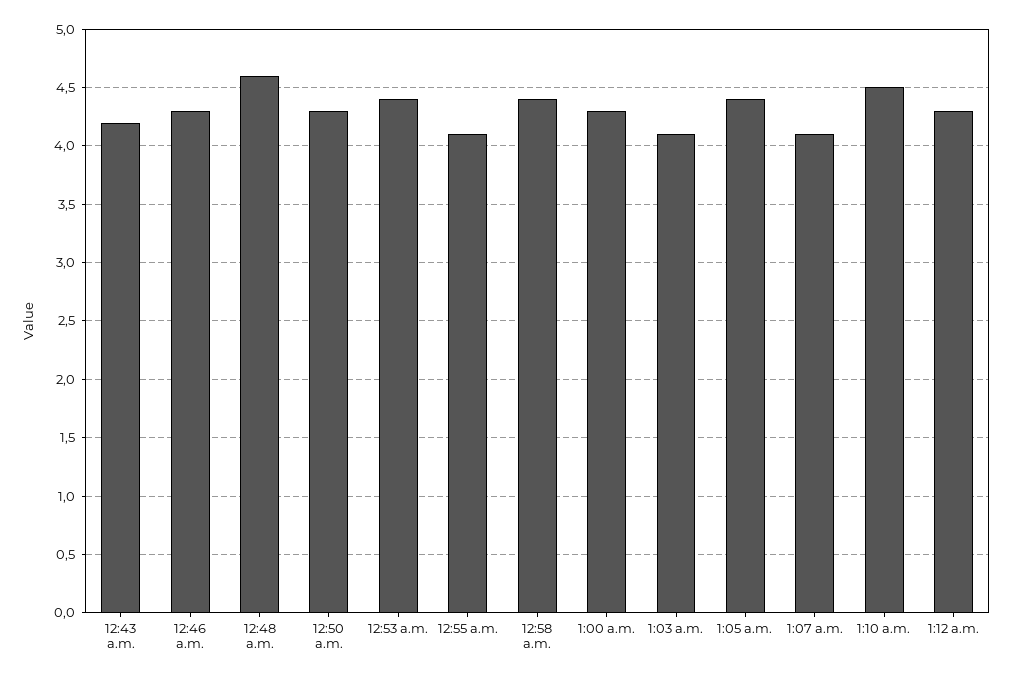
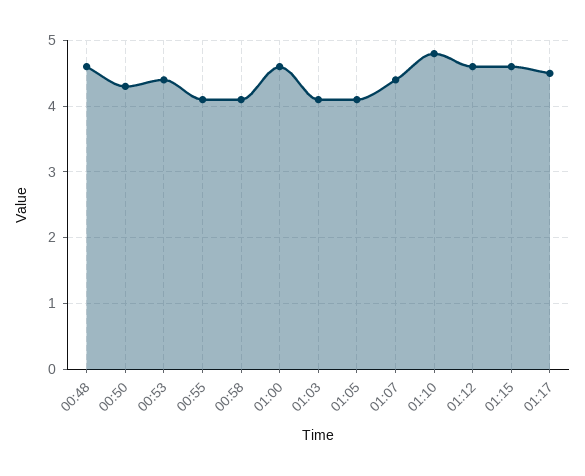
12:43 a.m.: 4.2 -> none
12:46 a.m.: 4.3 -> none
12:58 a.m.: 4.4 -> 4.1
1:00 a.m.: 4.3 -> 4.6
1:05 a.m.: 4.4 -> 4.1
1:07 a.m.: 4.1 -> 4.4
1:10 a.m.: 4.5 -> 4.8
1:12 a.m.: 4.3 -> 4.6
01:15: none -> 4.6
01:17: none -> 4.5

